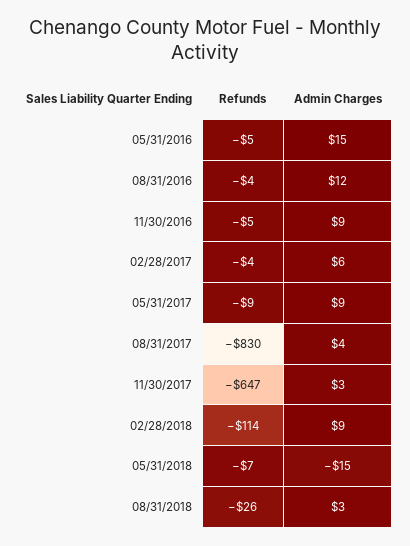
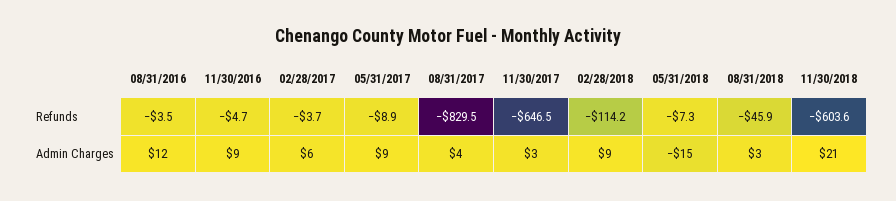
Refunds, 05/31/2016: -5 -> none
Admin Charges, 05/31/2016: 15 -> none
Refunds, 08/31/2018: -26 -> -45.9
Refunds, 11/30/2018: none -> -603.6
Admin Charges, 11/30/2018: none -> 21

